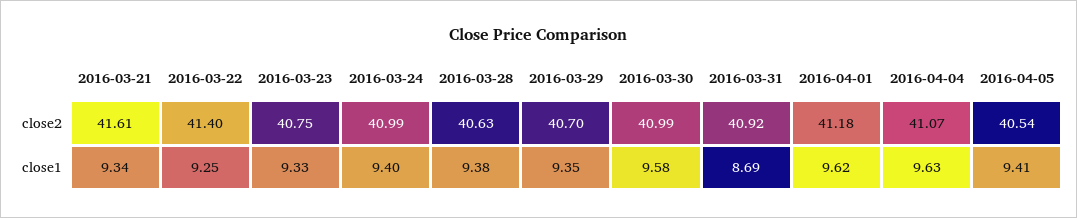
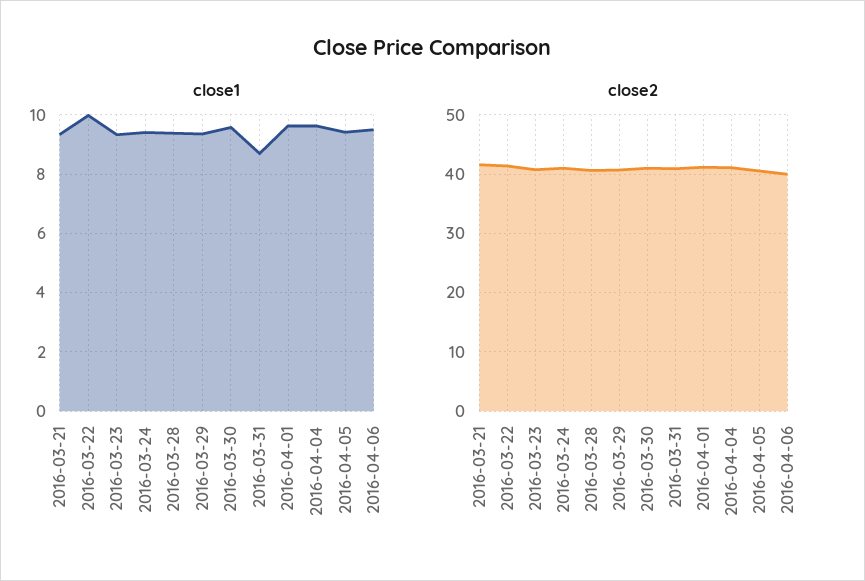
close1, 2016-03-22: 9.25 -> 10
close1, 2016-04-06: none -> 9.5
close2, 2016-04-06: none -> 40

